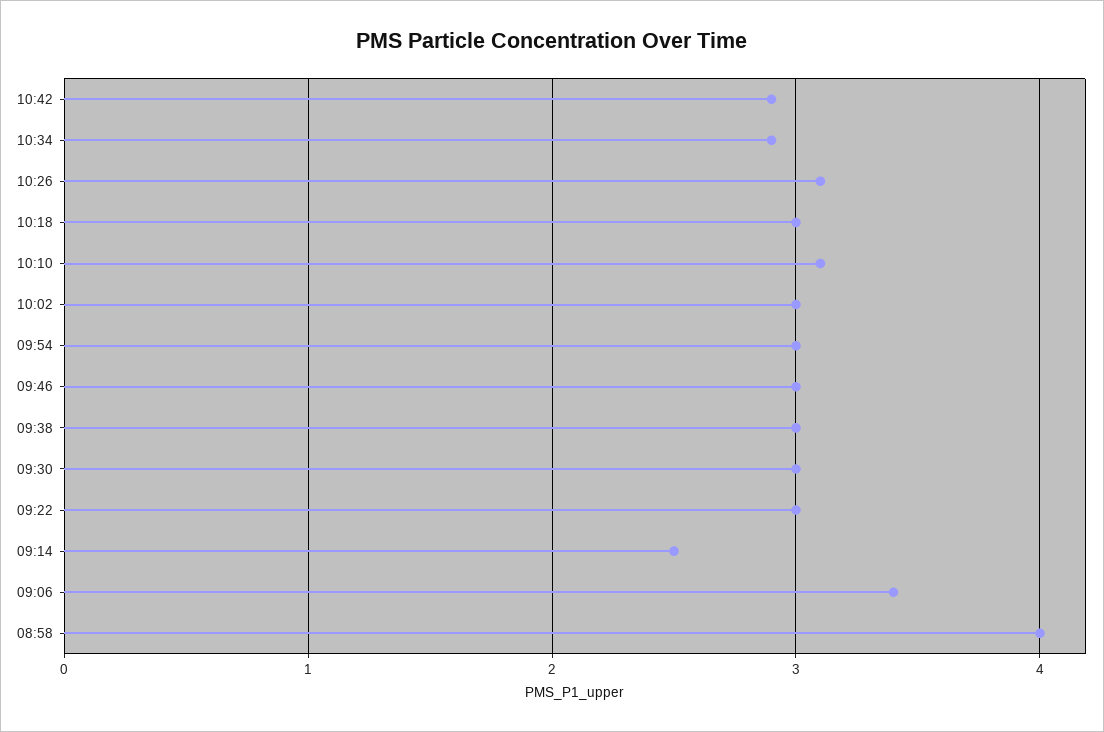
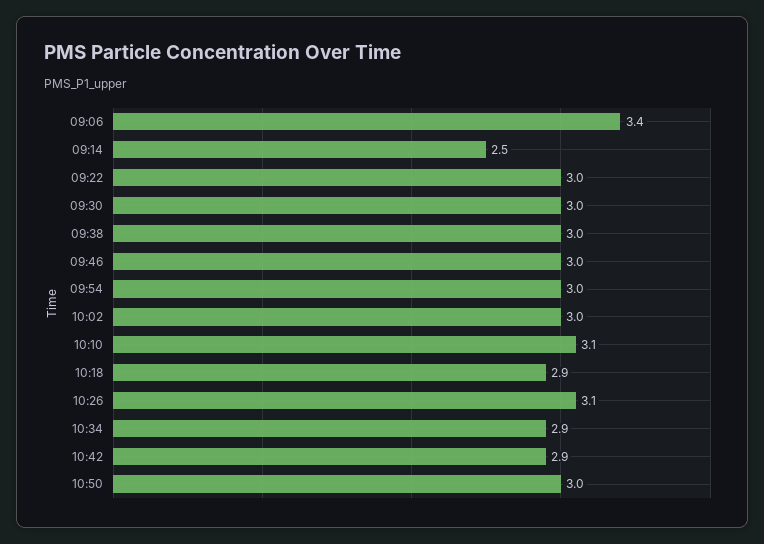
10:18: 3 -> 2.9
08:58: 4 -> none
10:50: none -> 3

